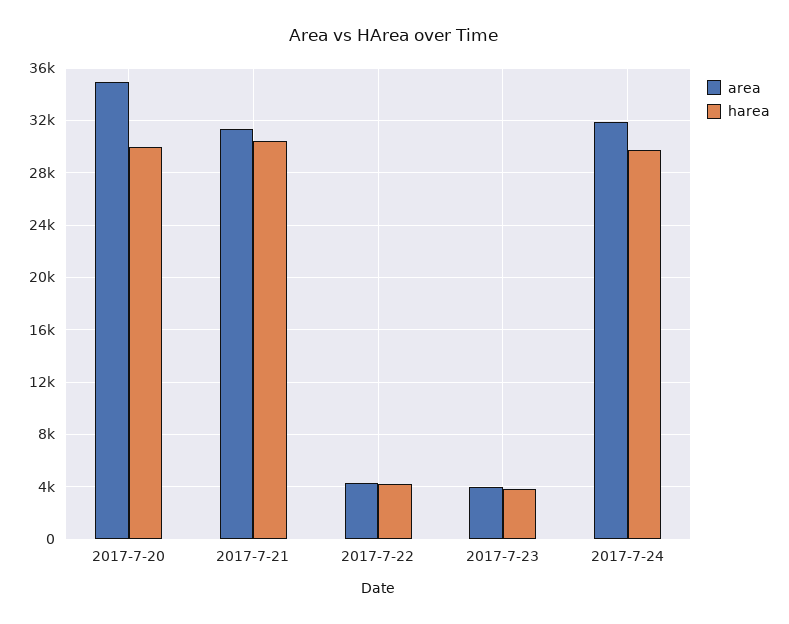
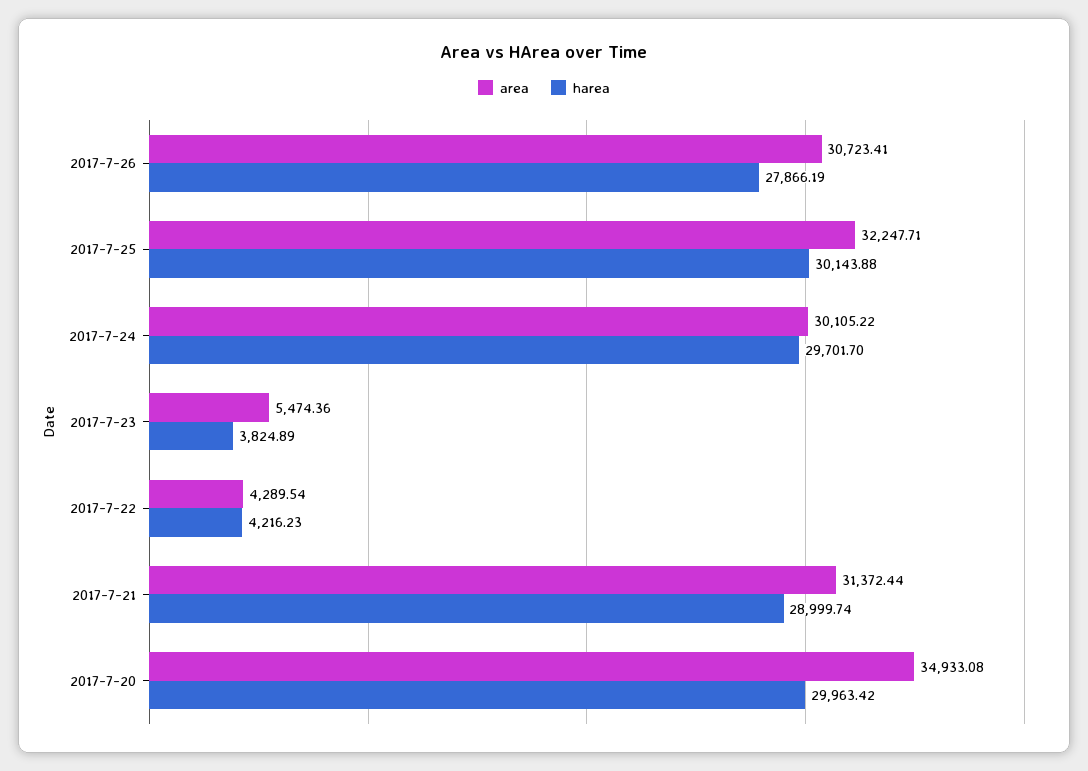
harea, 2017-7-21: 30500 -> 28999.74
area, 2017-7-23: 4000 -> 5474.36
area, 2017-7-24: 32000 -> 30105.22
area, 2017-7-26: none -> 30723.41
harea, 2017-7-26: none -> 27866.19
area, 2017-7-25: none -> 32247.71
harea, 2017-7-25: none -> 30143.88

